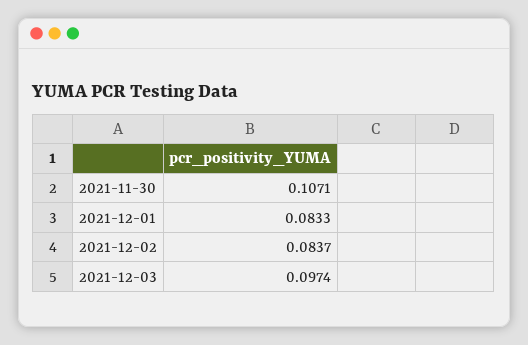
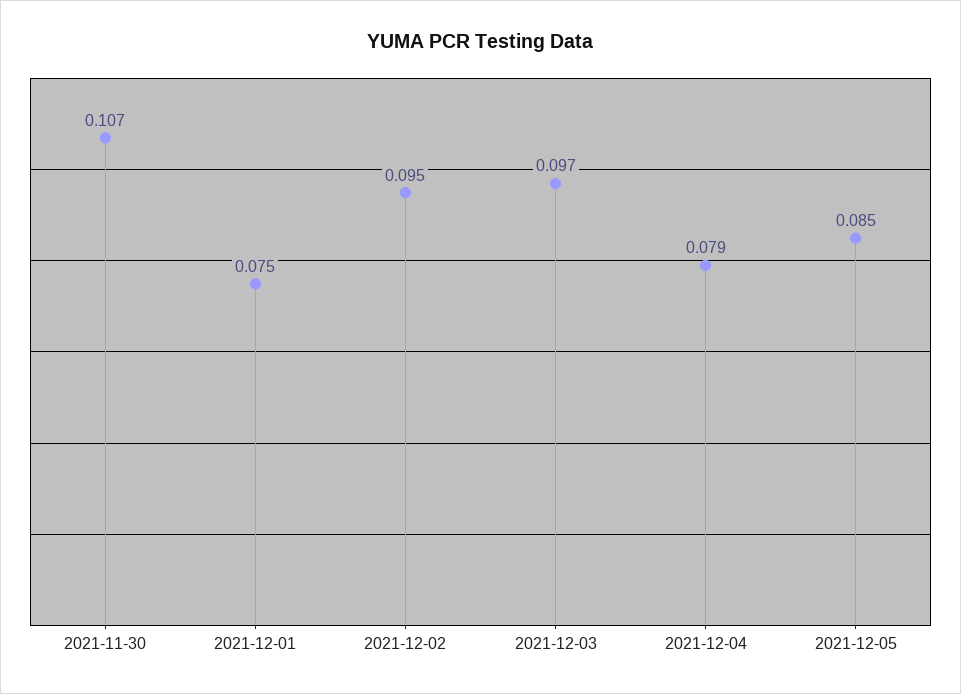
2021-12-01: 0.0833 -> 0.075
2021-12-02: 0.0837 -> 0.095
2021-12-04: none -> 0.079
2021-12-05: none -> 0.085

